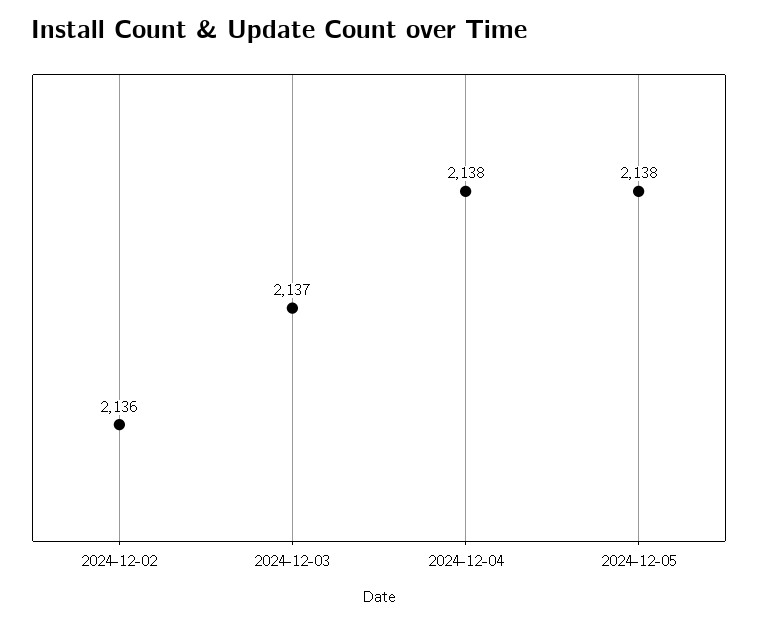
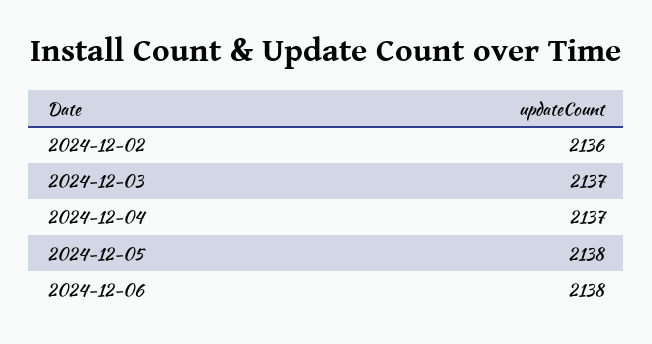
2024-12-04: 2138 -> 2137
2024-12-06: none -> 2138

